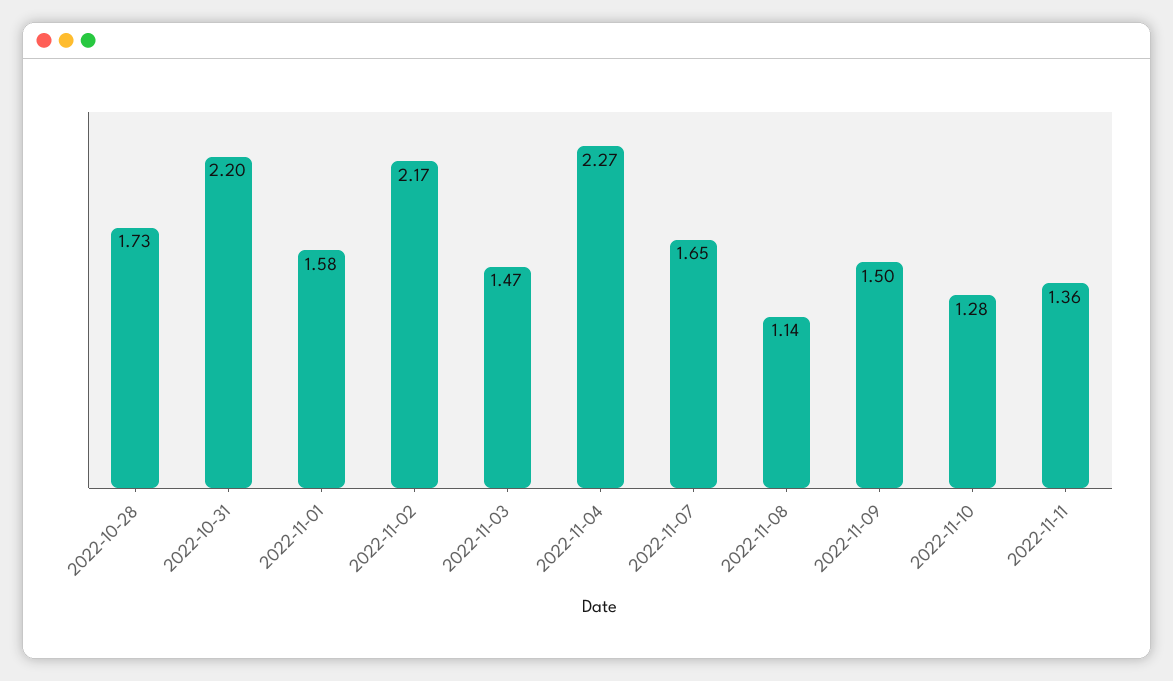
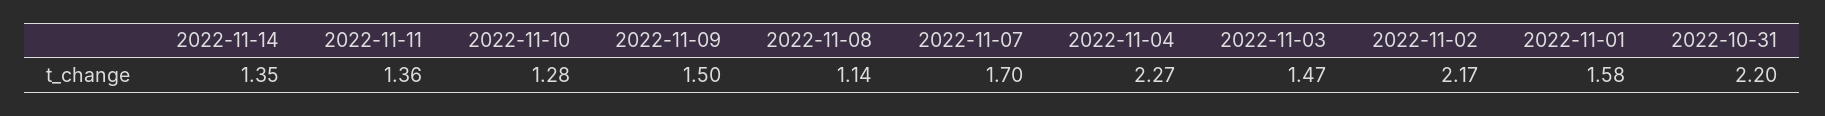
2022-10-28: 1.73 -> none
2022-11-07: 1.65 -> 1.7
2022-11-14: none -> 1.35

